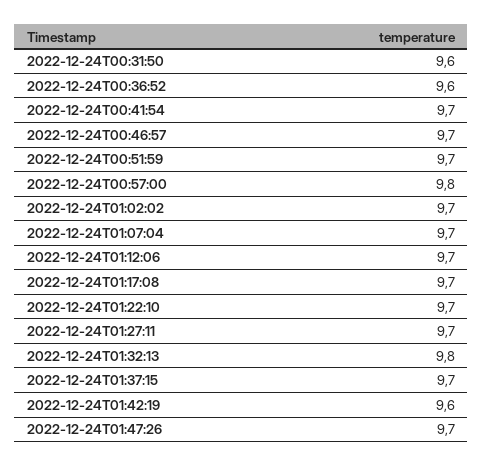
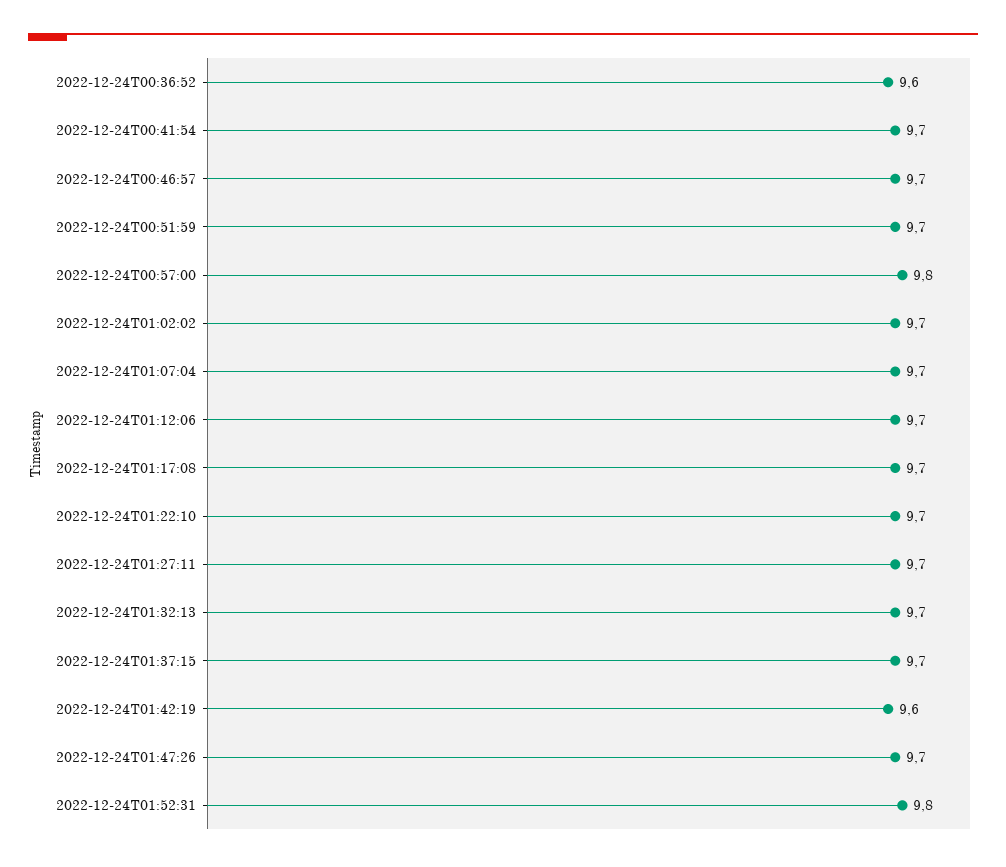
2022-12-24T00:31:50: 9.6 -> none
2022-12-24T01:32:13: 9.8 -> 9.7
2022-12-24T01:52:31: none -> 9.8

